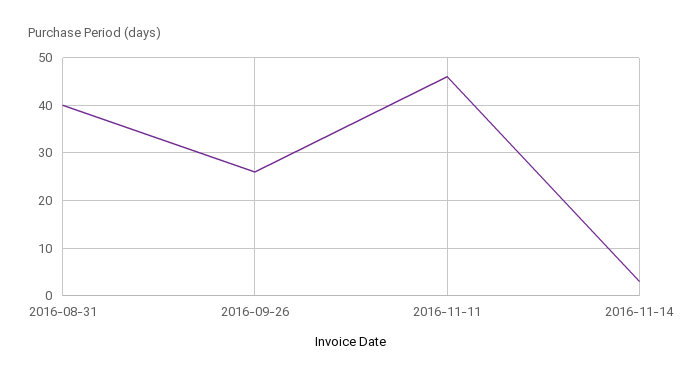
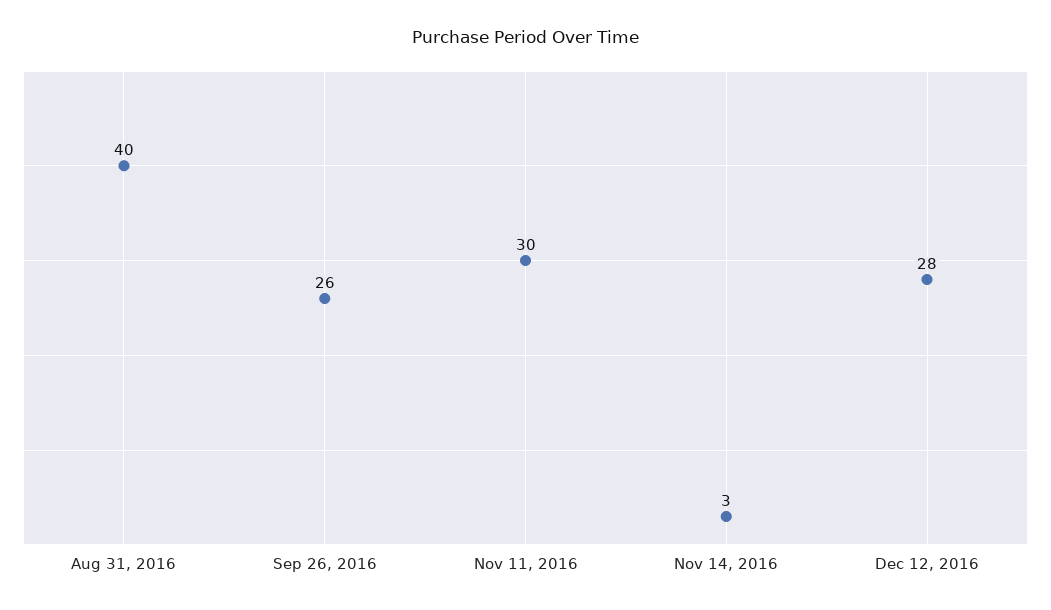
2016-11-11: 45 -> 30
Dec 12, 2016: none -> 28

